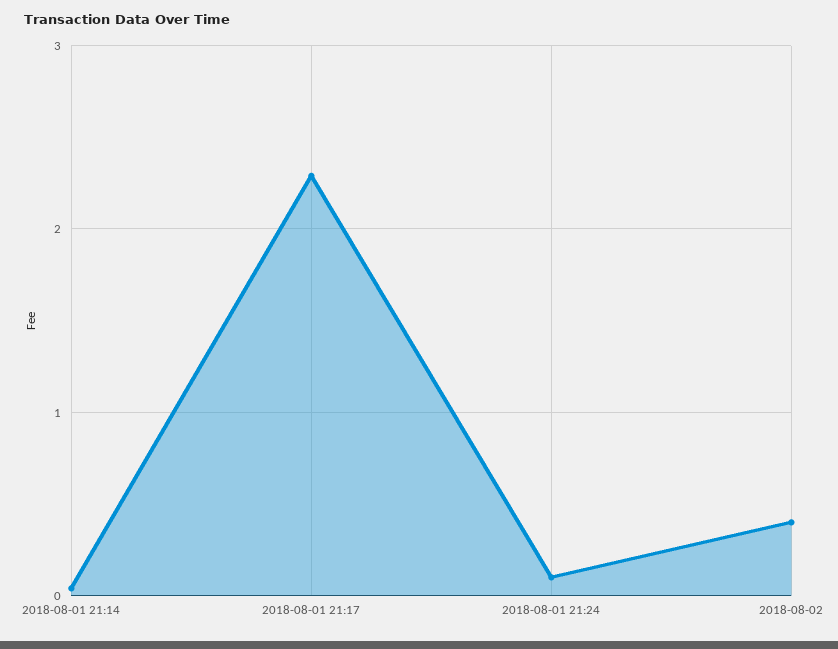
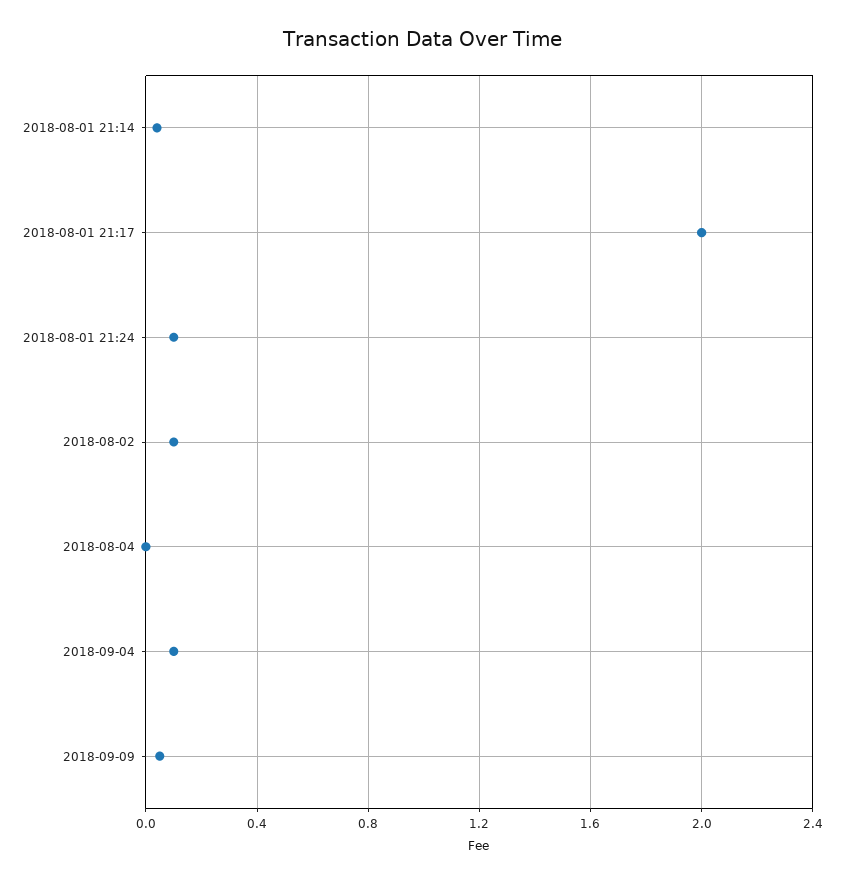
2018-08-01 21:17: 2.3 -> 2
2018-08-02: 0.4 -> 0.1
2018-08-04: none -> 0
2018-09-04: none -> 0.1
2018-09-09: none -> 0.05

